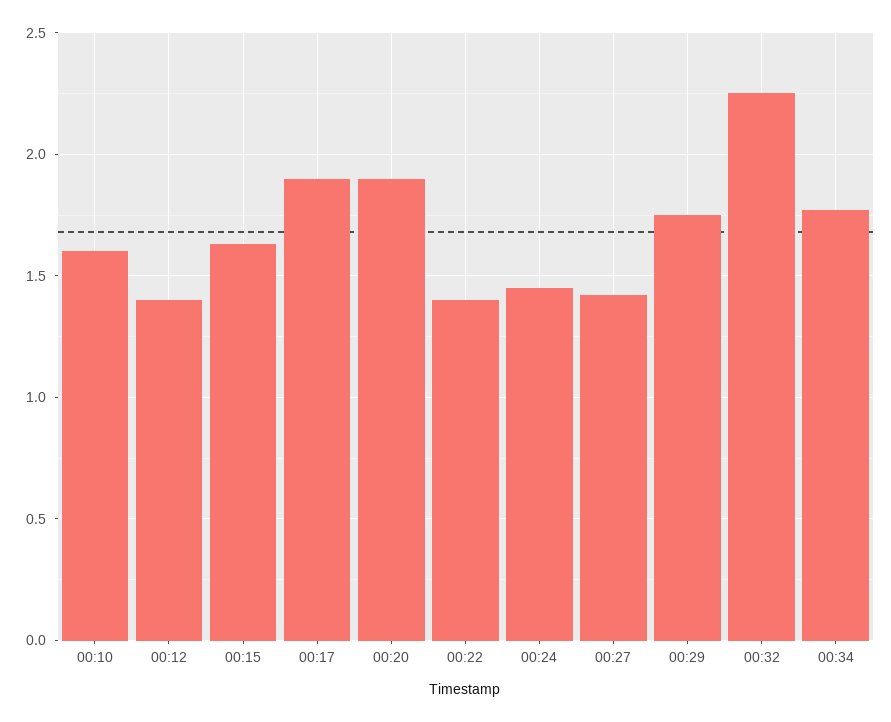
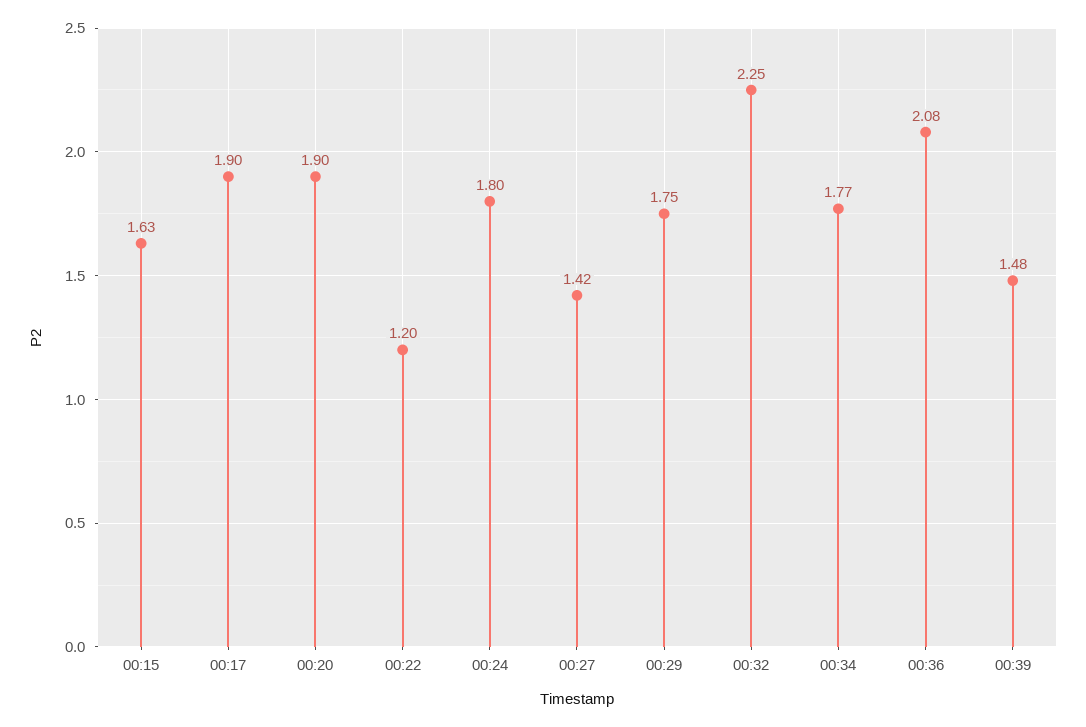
00:10: 1.6 -> none
00:12: 1.4 -> none
00:22: 1.4 -> 1.2
00:24: 1.45 -> 1.8
00:36: none -> 2.08
00:39: none -> 1.48

